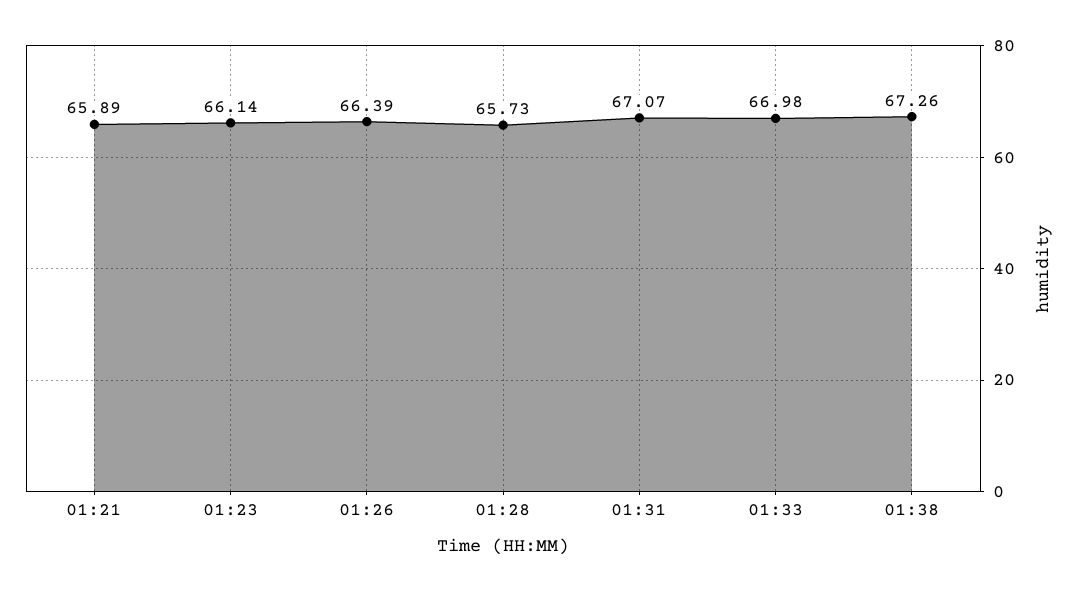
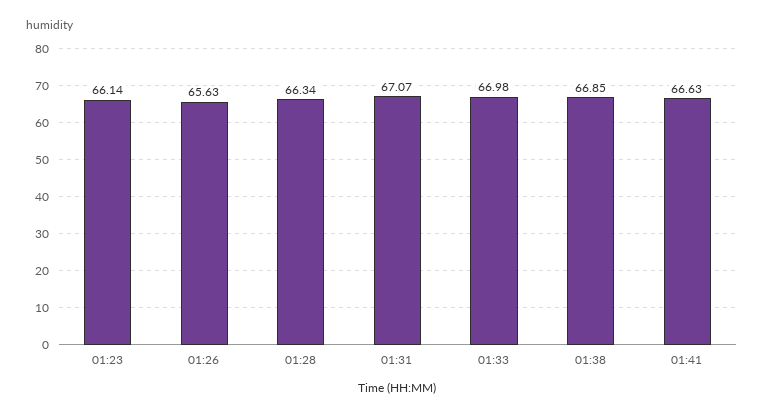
01:21: 65.89 -> none
01:26: 66.39 -> 65.63
01:28: 65.73 -> 66.34
01:38: 67.26 -> 66.85
01:41: none -> 66.63

